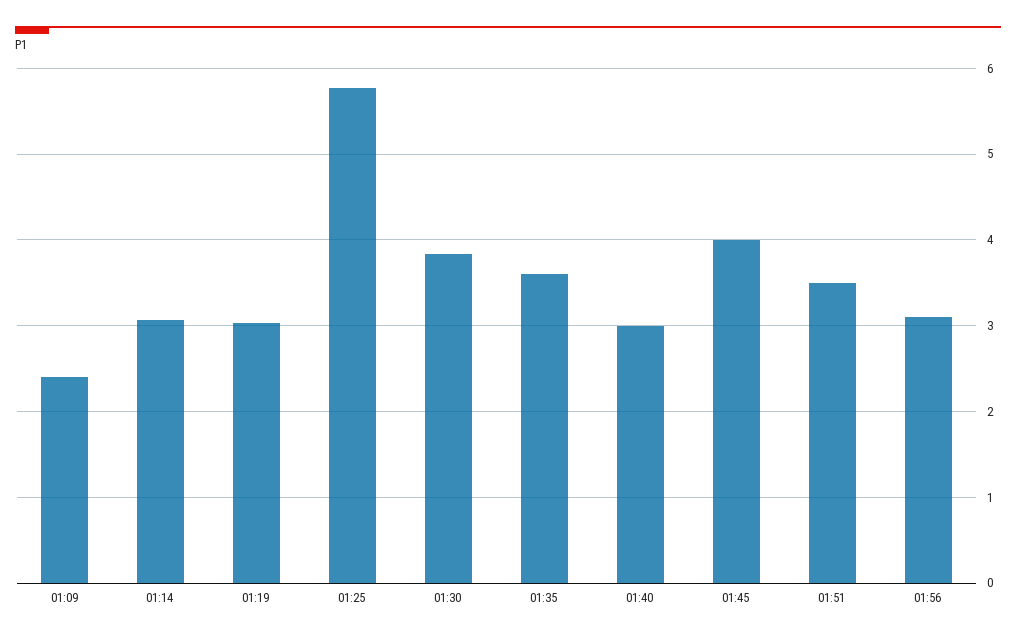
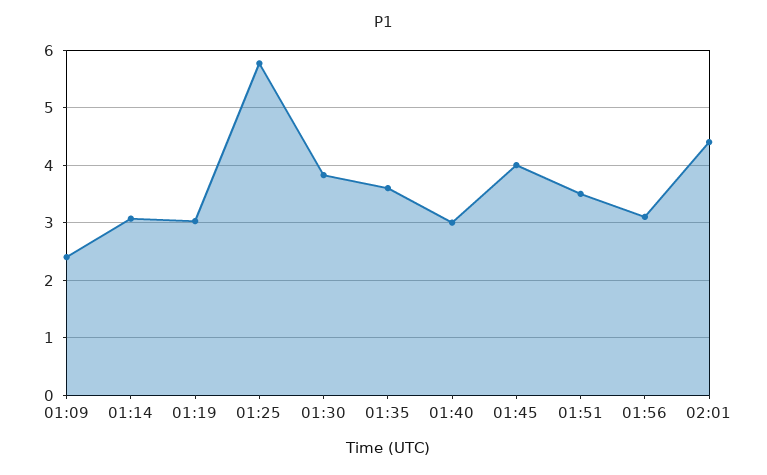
02:01: none -> 4.4

